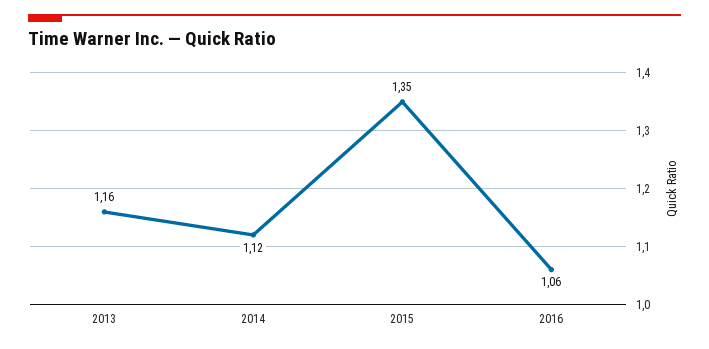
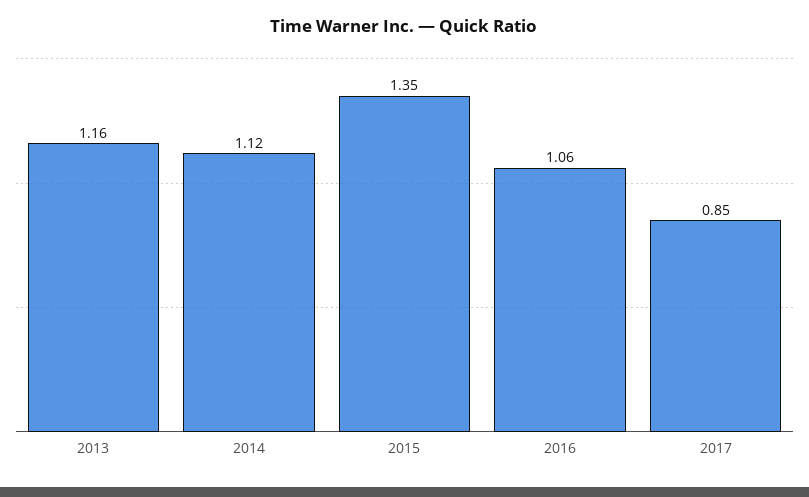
2017: none -> 0.85

